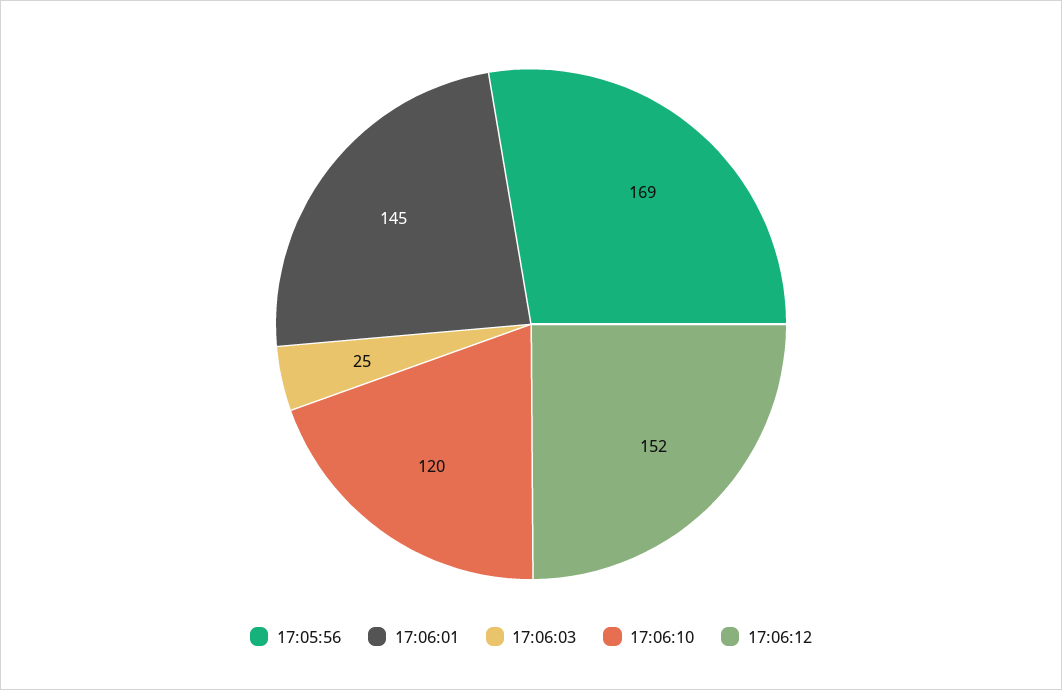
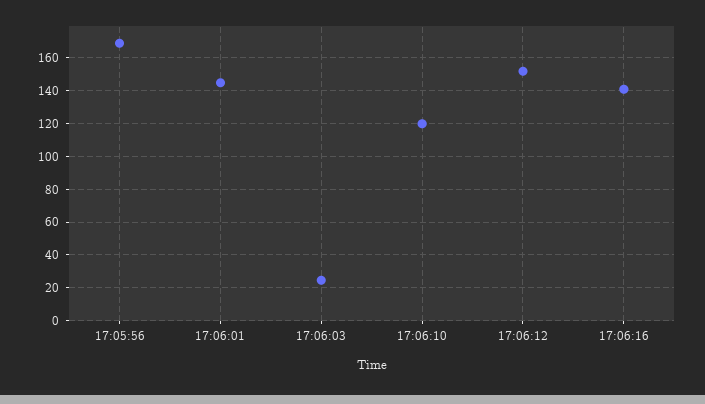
17:06:16: none -> 140

